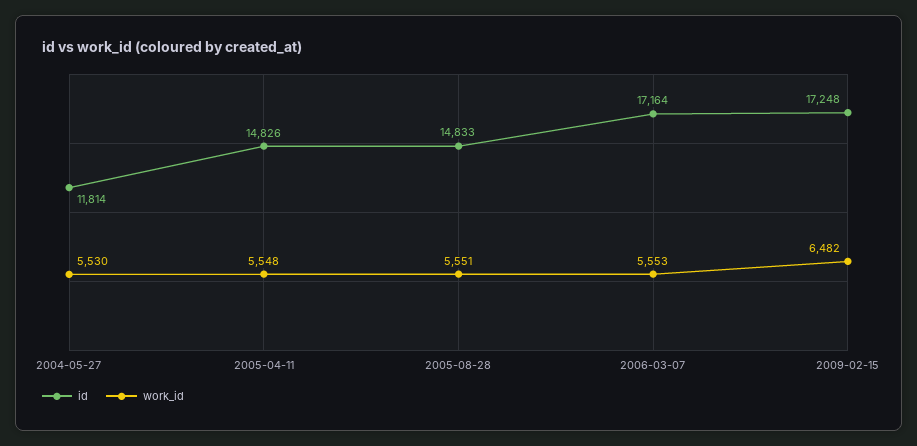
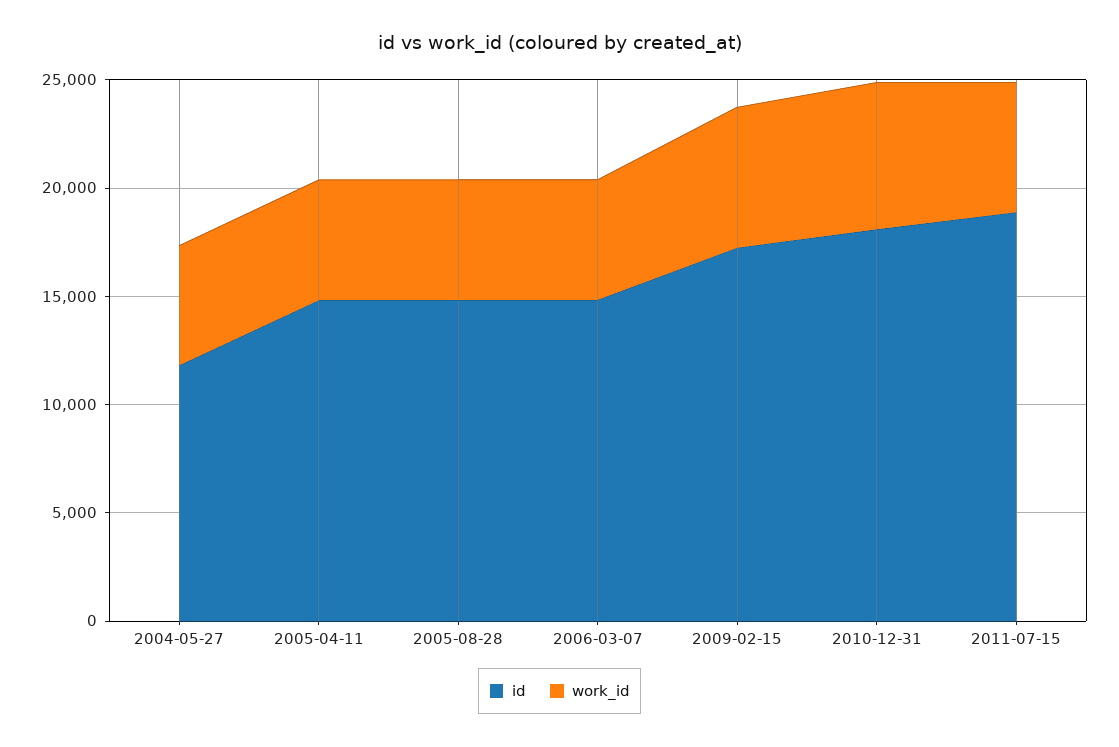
id, 2006-03-07: 17164 -> 15000
id, 2010-12-31: none -> 18000
work_id, 2010-12-31: none -> 7000
id, 2011-07-15: none -> 19000
work_id, 2011-07-15: none -> 6000

